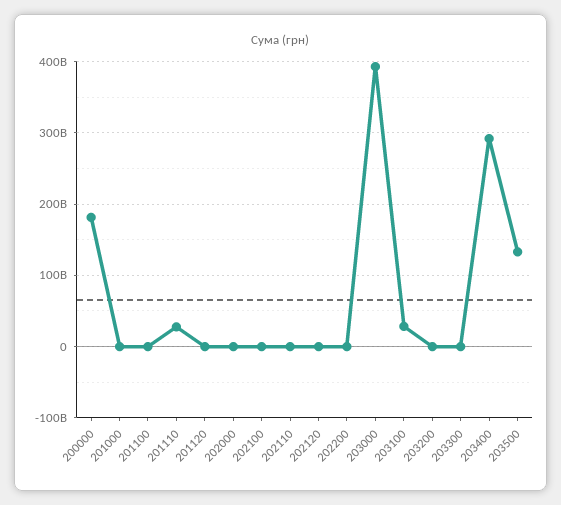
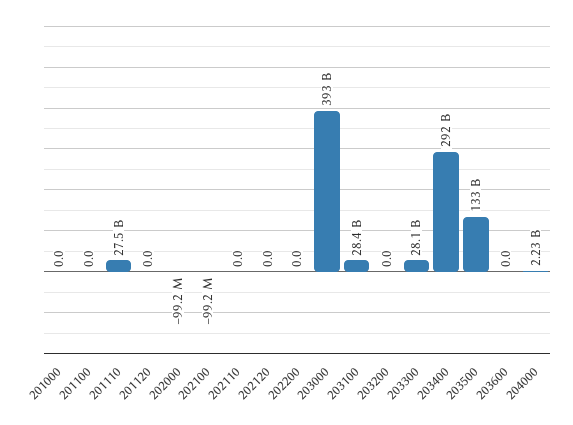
200000: 180000000000 -> none
203300: 0 -> 28100000000
203600: none -> 0
204000: none -> 2230000000

